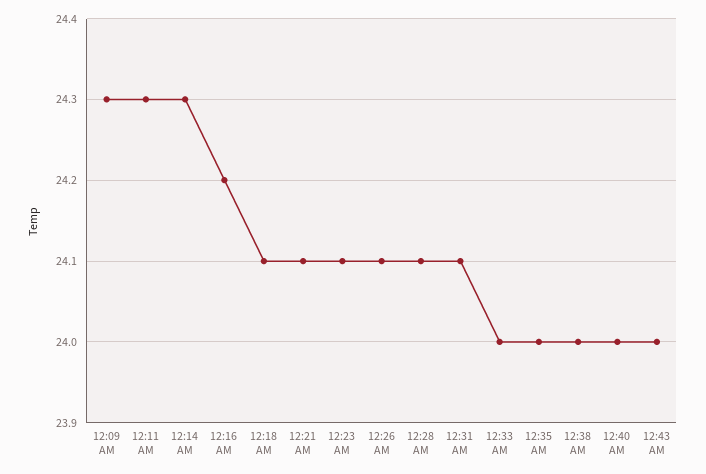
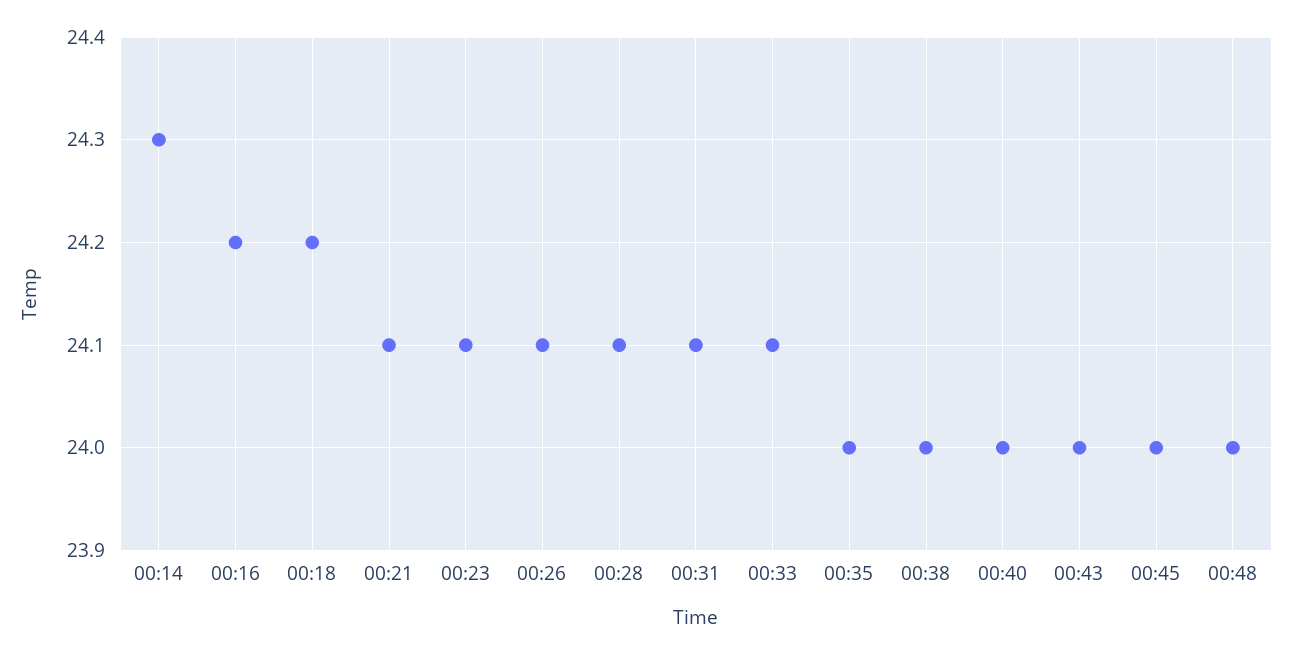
12:09 AM: 24.3 -> none
12:11 AM: 24.3 -> none
12:18 AM: 24.1 -> 24.2
12:33 AM: 24 -> 24.1
00:45: none -> 24
00:48: none -> 24

